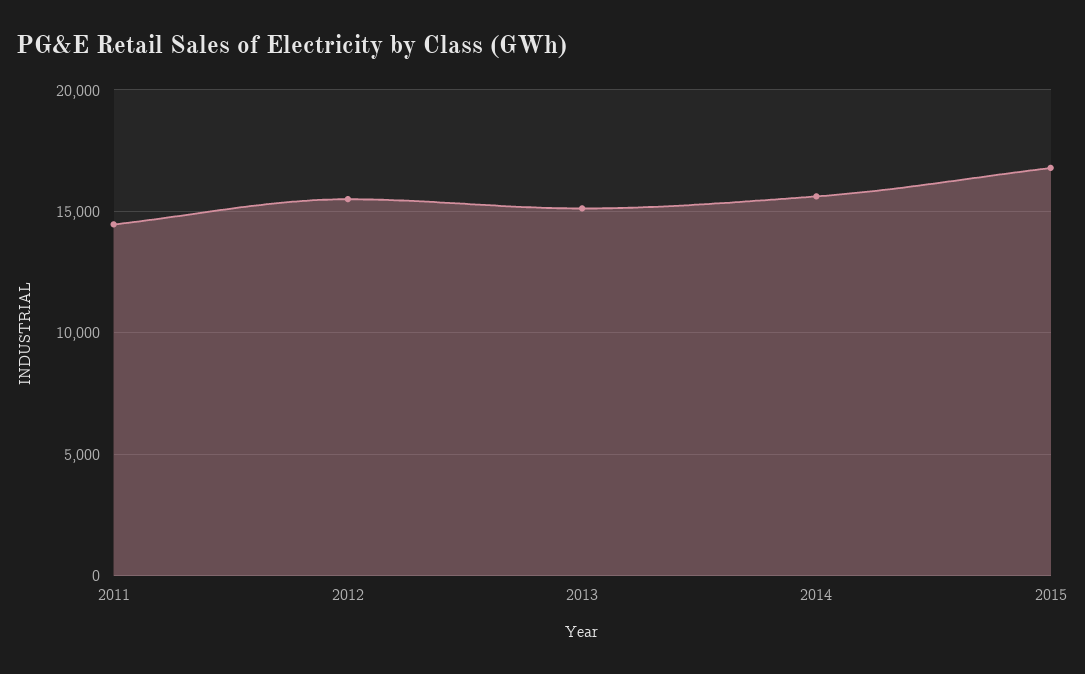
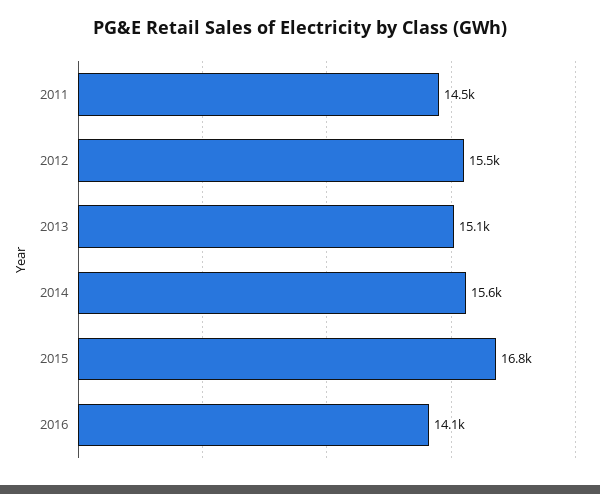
2016: none -> 14100

